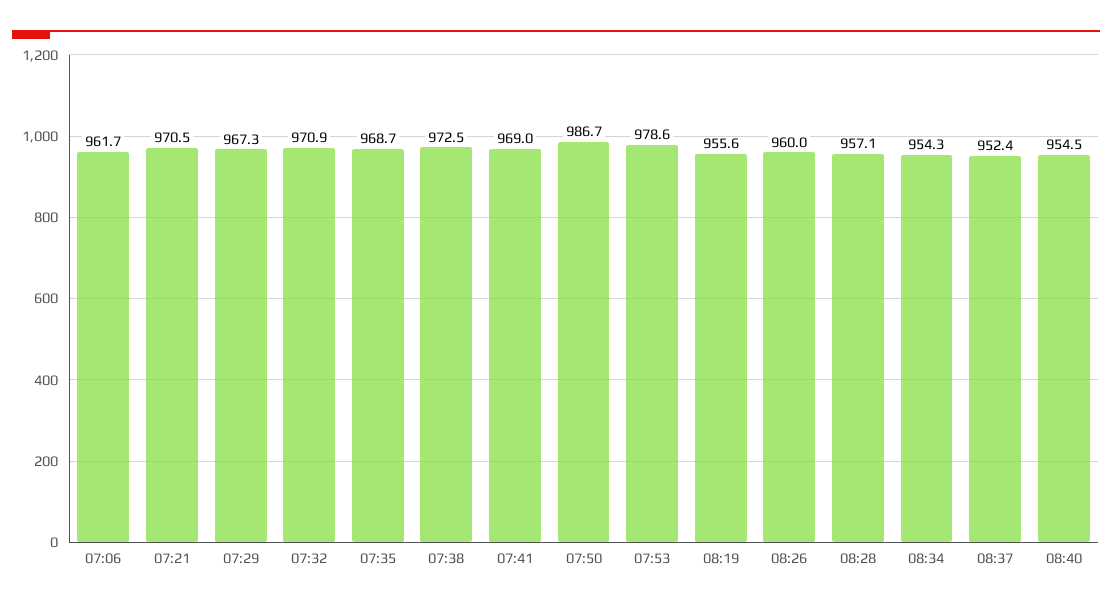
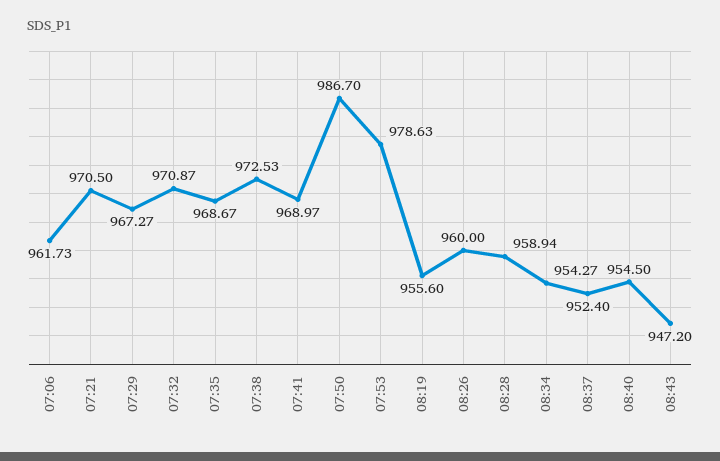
08:28: 957.1 -> 958.94
08:43: none -> 947.2

